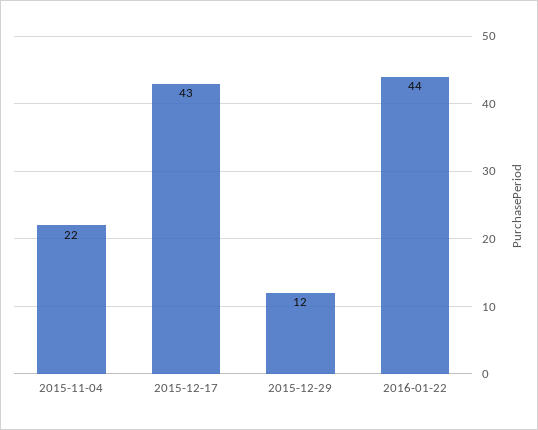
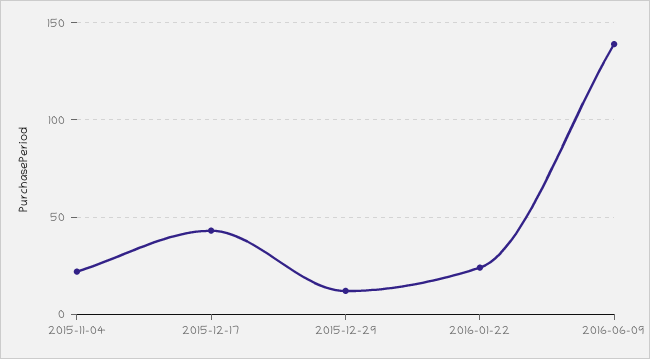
2016-01-22: 44 -> 25
2016-06-09: none -> 140

